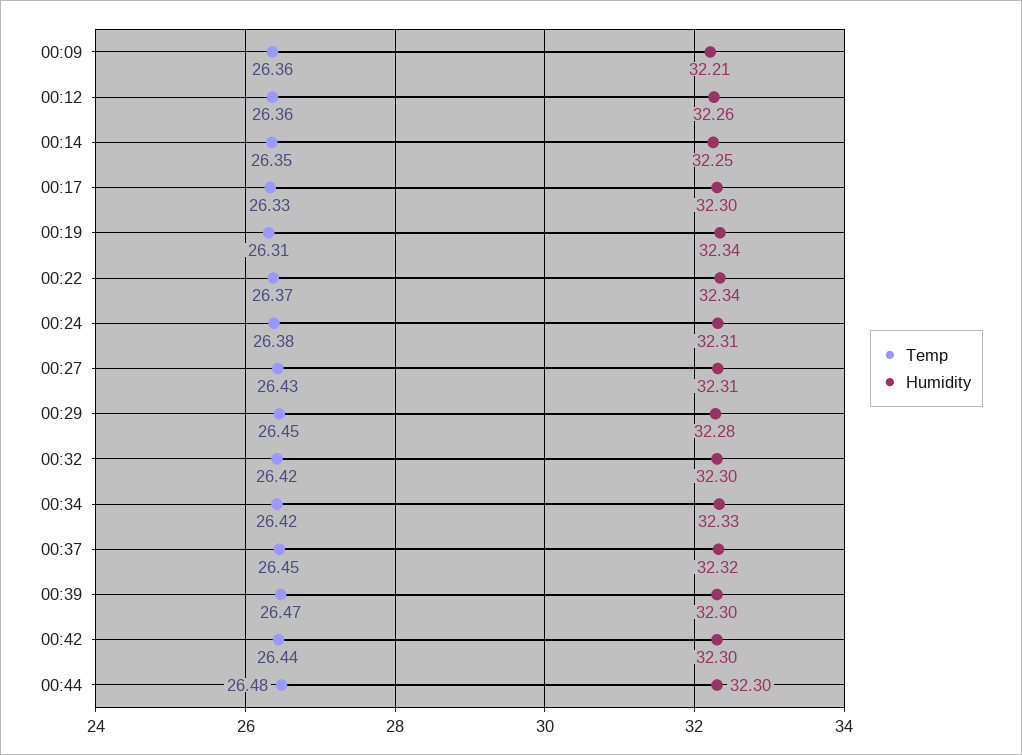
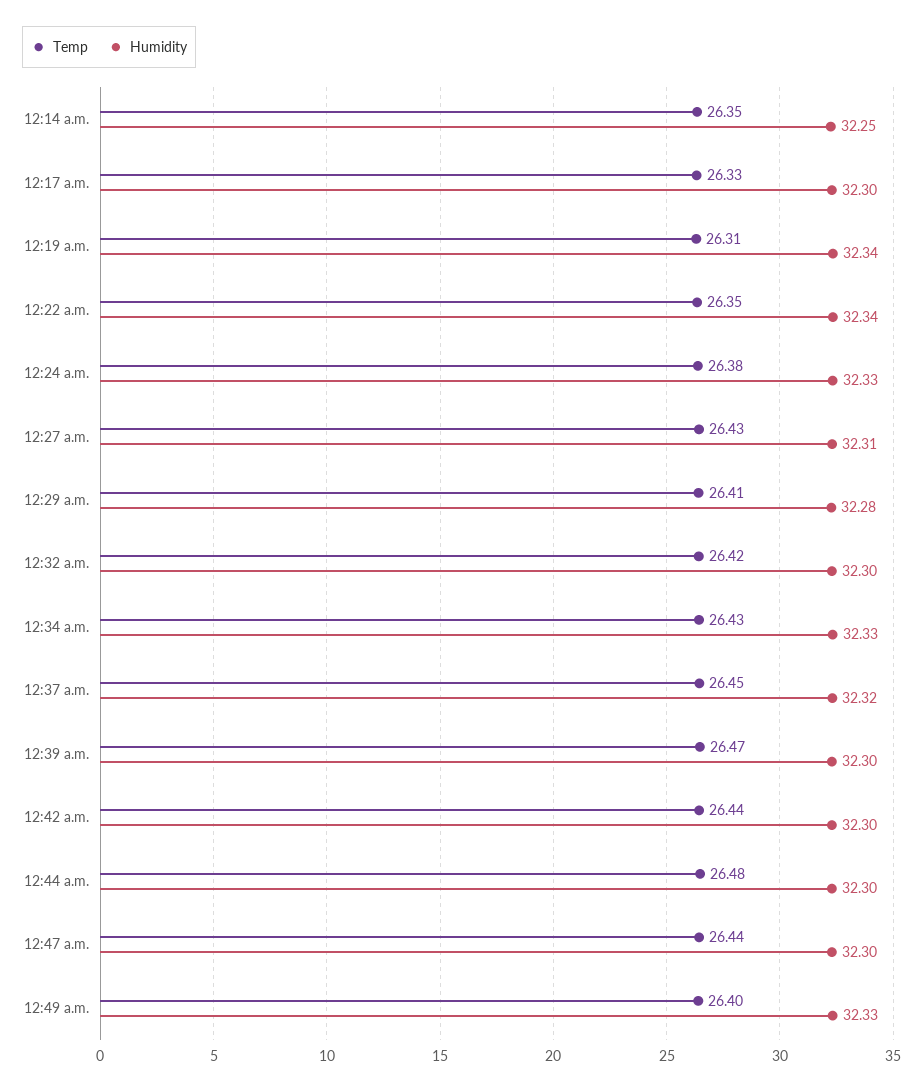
Temp, 00:09: 26.36 -> none
Humidity, 00:09: 32.21 -> none
Temp, 00:12: 26.36 -> none
Humidity, 00:12: 32.26 -> none
Temp, 00:22: 26.37 -> 26.35
Humidity, 00:24: 32.31 -> 32.33
Temp, 00:29: 26.45 -> 26.41
Temp, 00:34: 26.42 -> 26.43
Temp, 12:47 a.m.: none -> 26.44
Humidity, 12:47 a.m.: none -> 32.3
Temp, 12:49 a.m.: none -> 26.4
Humidity, 12:49 a.m.: none -> 32.33

